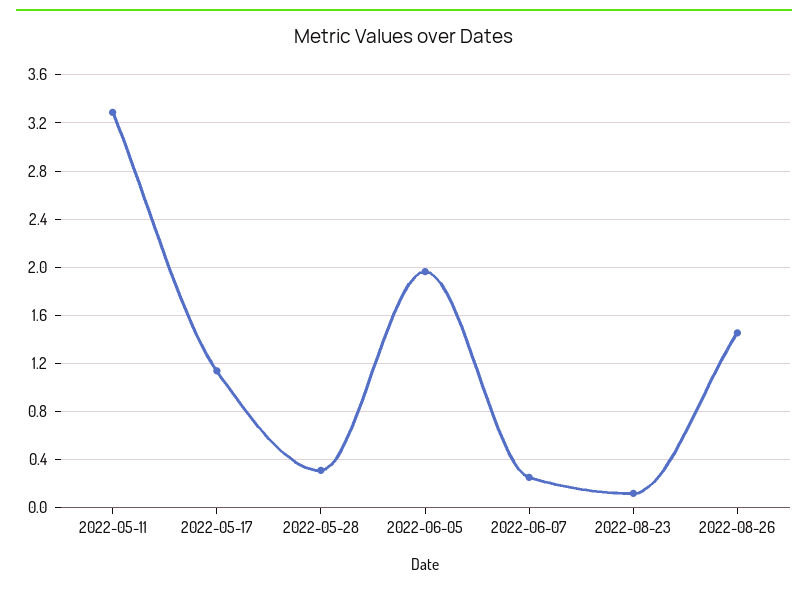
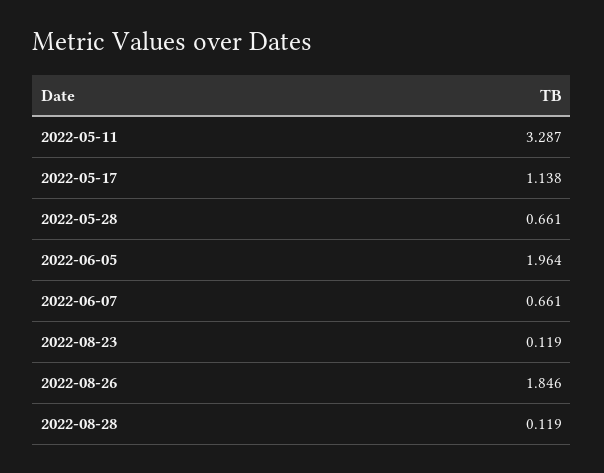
2022-05-28: 0.3 -> 0.661
2022-06-07: 0.25 -> 0.661
2022-08-26: 1.45 -> 1.846
2022-08-28: none -> 0.119

